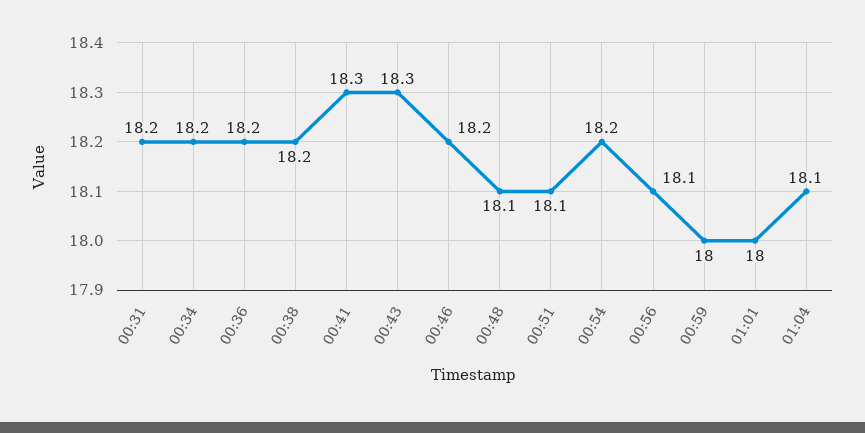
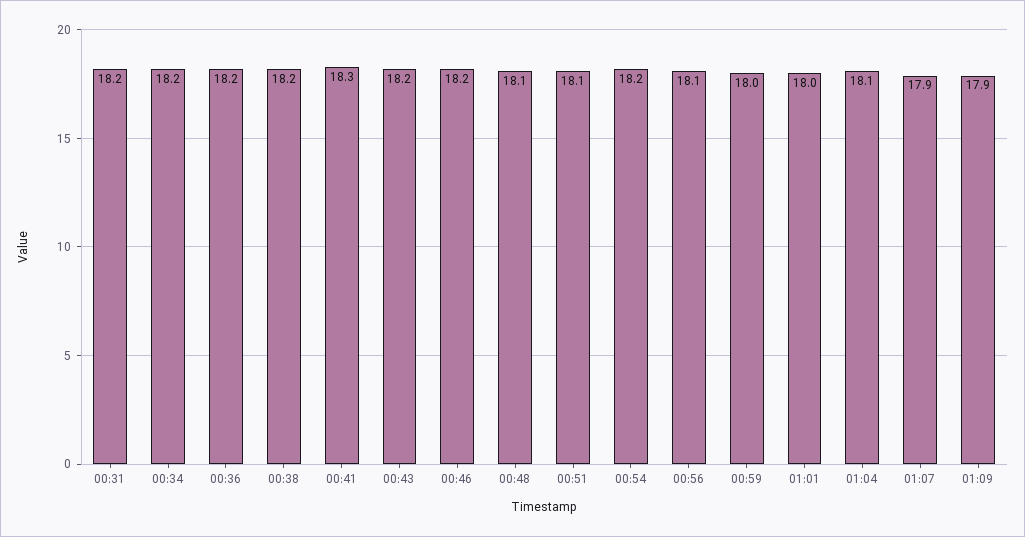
00:43: 18.3 -> 18.2
01:07: none -> 17.9
01:09: none -> 17.9

